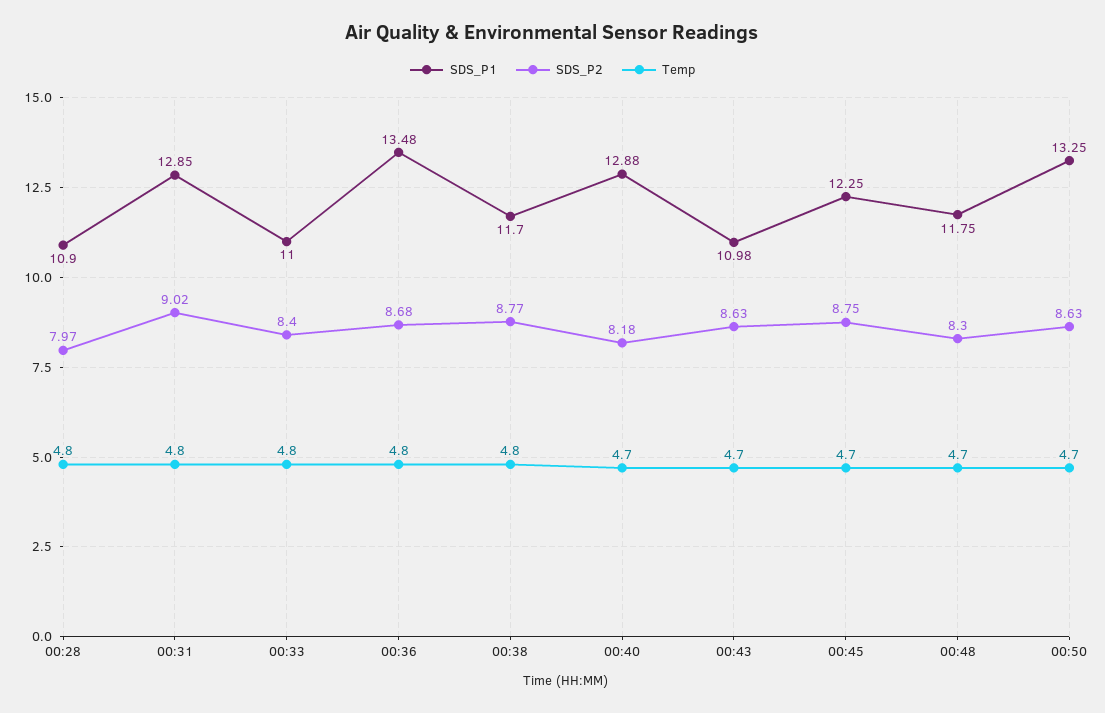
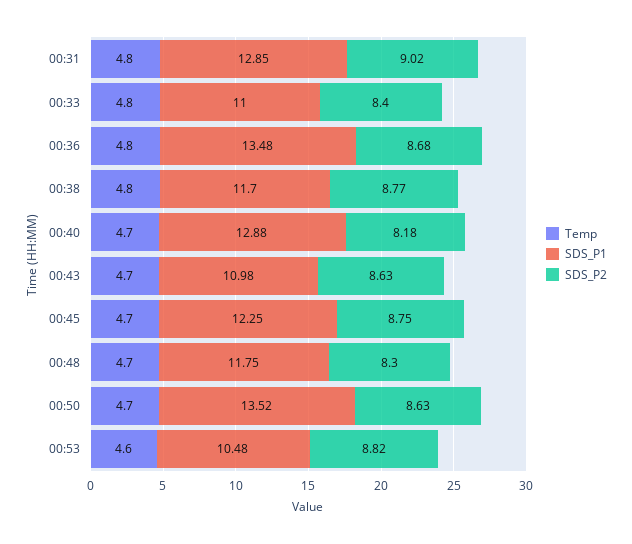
SDS_P1, 00:28: 10.9 -> none
SDS_P2, 00:28: 7.97 -> none
Temp, 00:28: 4.8 -> none
SDS_P1, 00:50: 13.25 -> 13.52
Temp, 00:53: none -> 4.6
SDS_P1, 00:53: none -> 10.48
SDS_P2, 00:53: none -> 8.82

